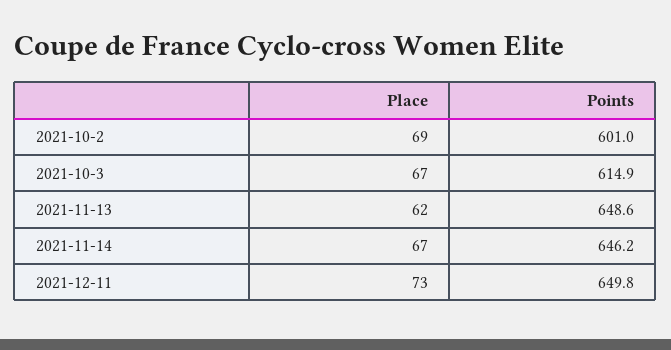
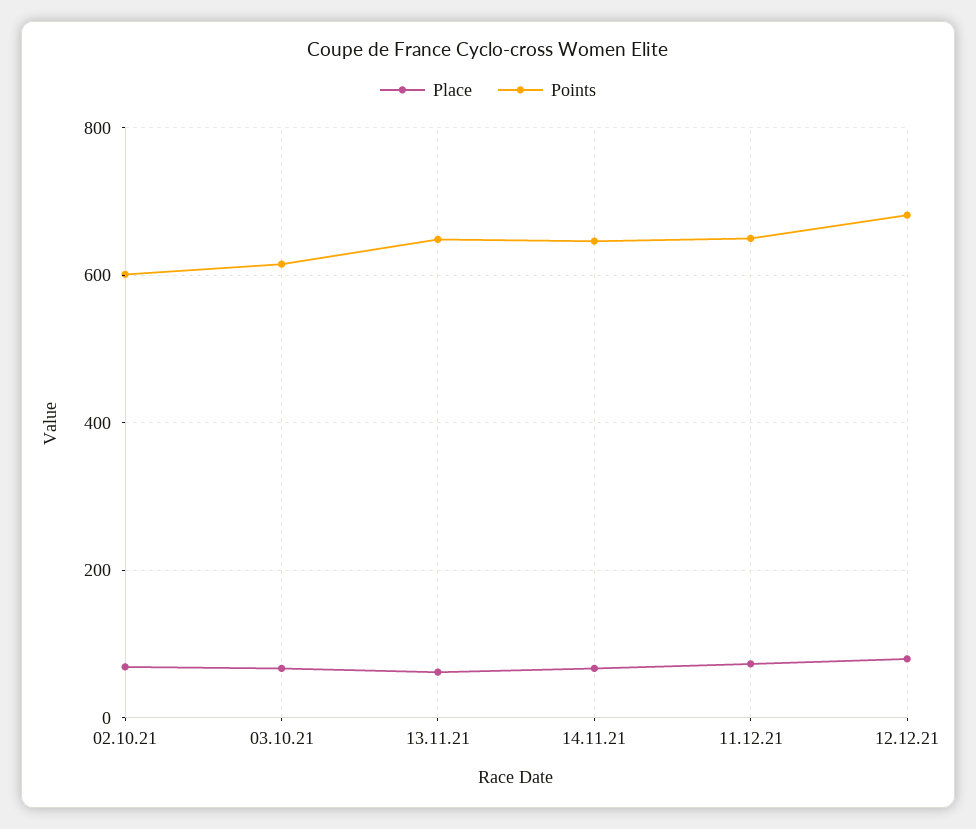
Place, 12.12.21: none -> 80
Points, 12.12.21: none -> 680

